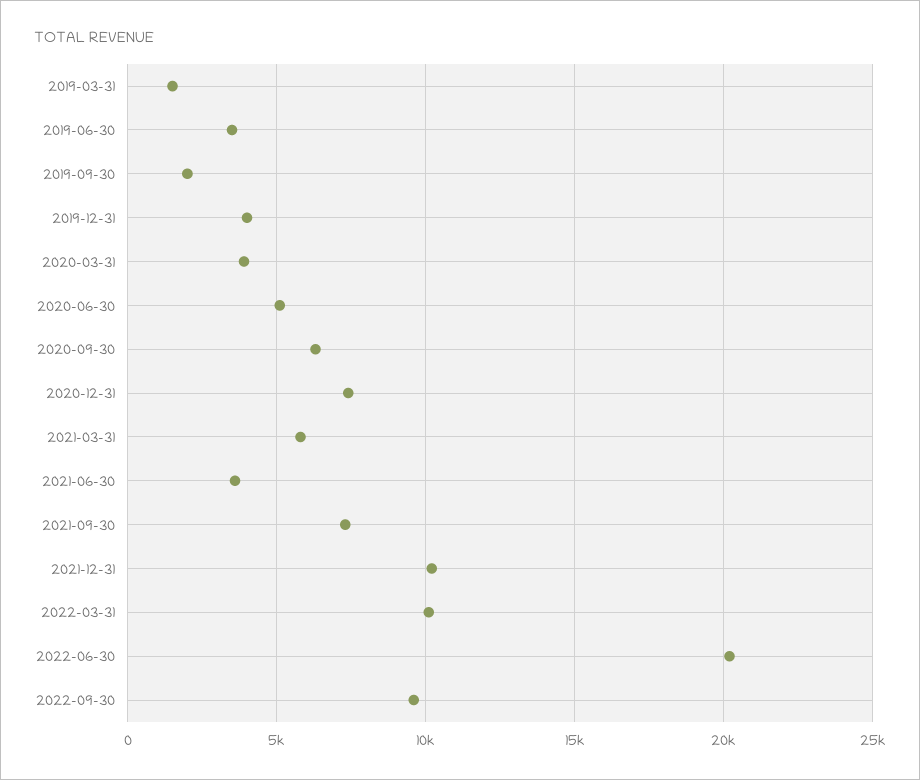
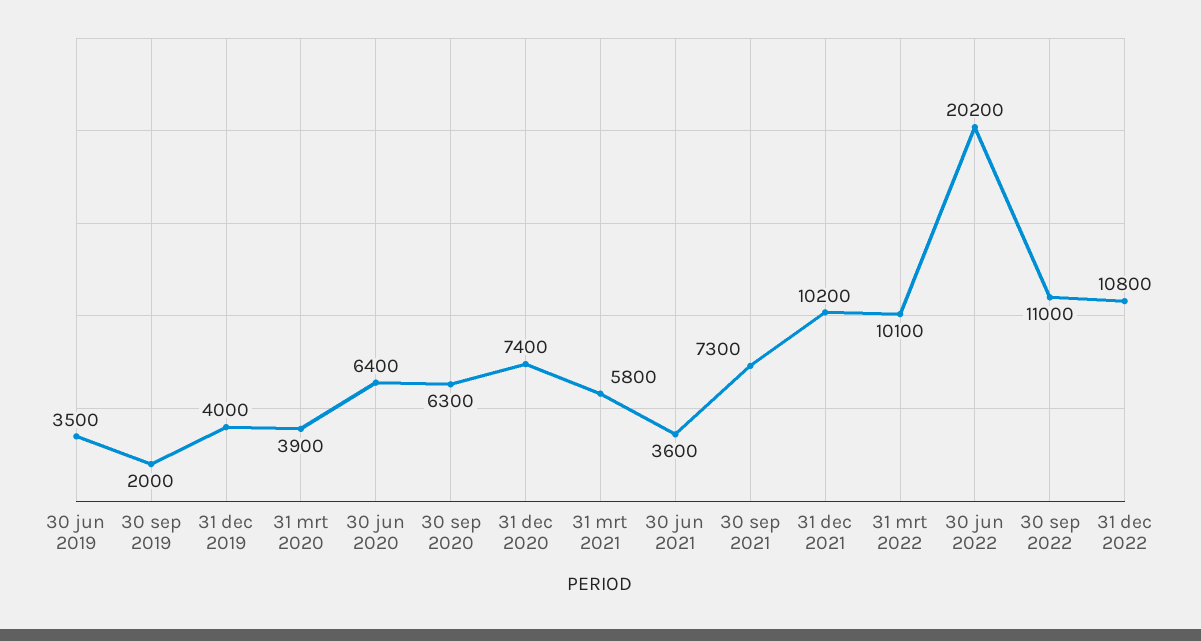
2019-03-31: 1500 -> none
2020-06-30: 5000 -> 6400
2022-09-30: 9500 -> 11000
31 dec 2022: none -> 10800

